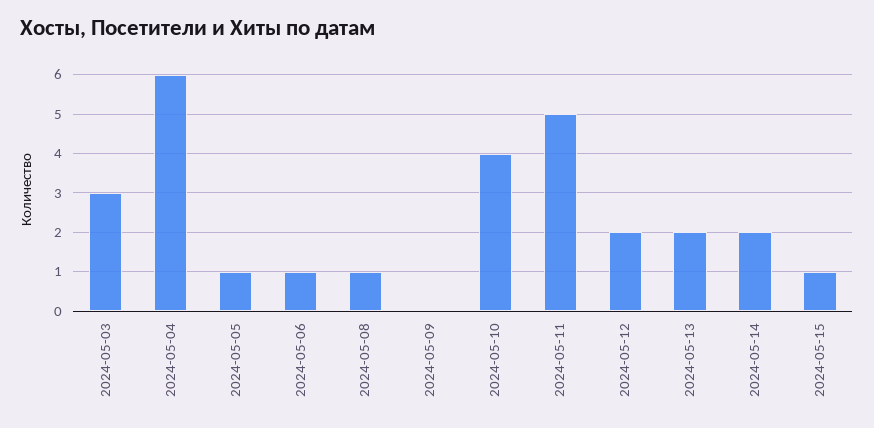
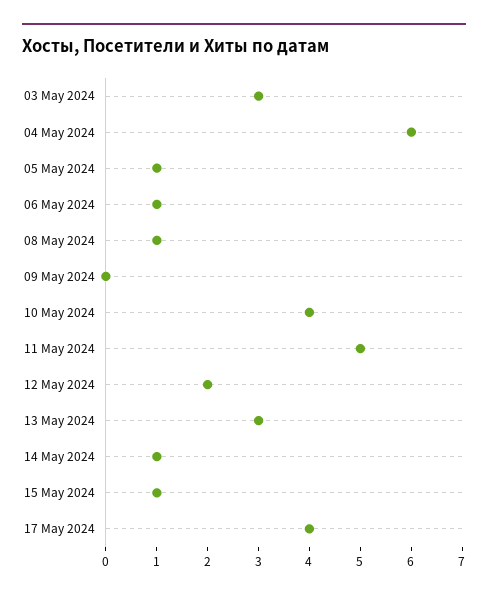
2024-05-13: 2 -> 3
2024-05-14: 2 -> 1
17 May 2024: none -> 4

